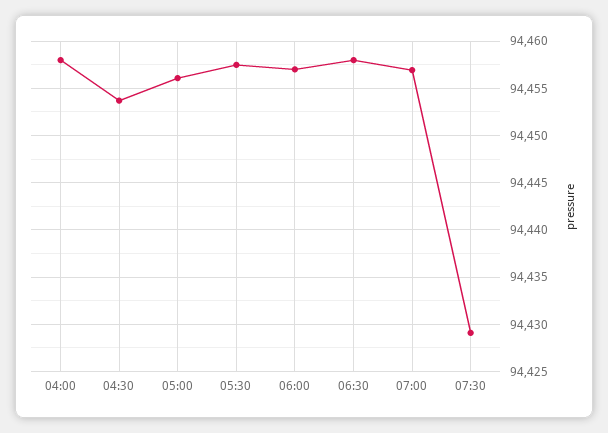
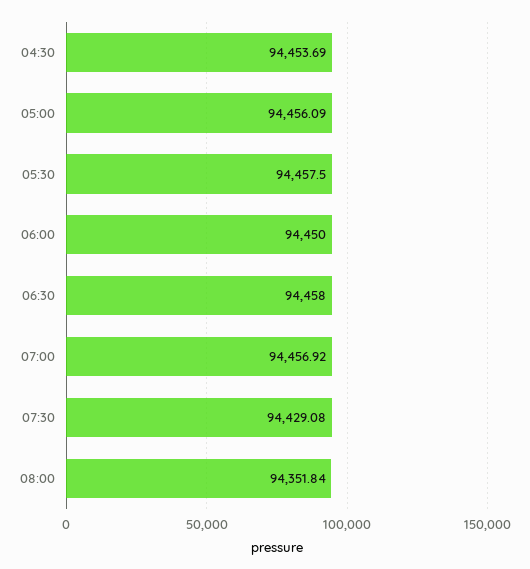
04:00: 94458 -> none
06:00: 94457 -> 94450
08:00: none -> 94351.84

